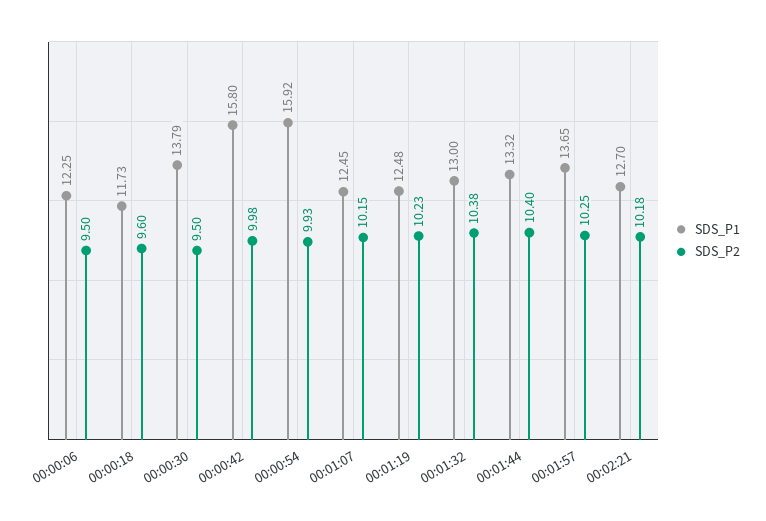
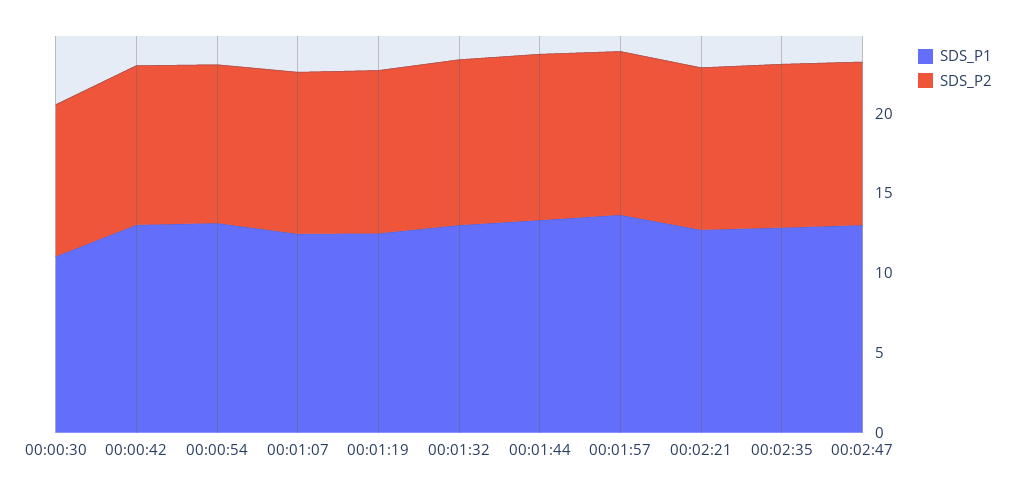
SDS_P1, 00:00:06: 12.25 -> none
SDS_P2, 00:00:06: 9.5 -> none
SDS_P1, 00:00:18: 11.73 -> none
SDS_P2, 00:00:18: 9.6 -> none
SDS_P1, 00:00:30: 13.79 -> 11
SDS_P1, 00:00:42: 15.8 -> 13
SDS_P1, 00:00:54: 15.92 -> 13
SDS_P1, 00:02:35: none -> 13
SDS_P2, 00:02:35: none -> 10
SDS_P1, 00:02:47: none -> 13
SDS_P2, 00:02:47: none -> 10

